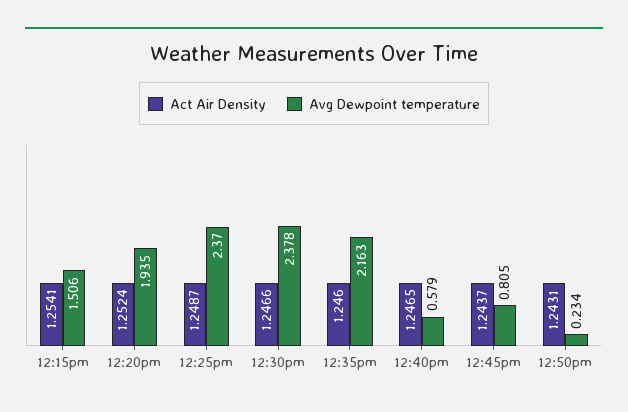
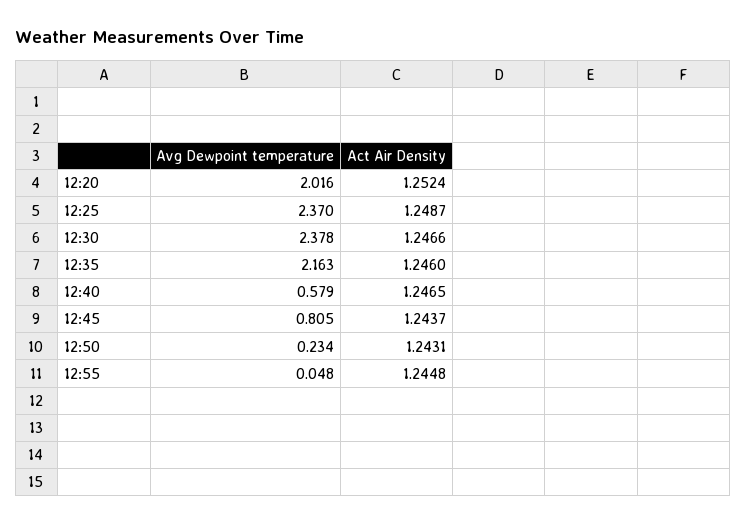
Act Air Density, 12:15pm: 1.2541 -> none
Avg Dewpoint temperature, 12:15pm: 1.506 -> none
Avg Dewpoint temperature, 12:20pm: 1.935 -> 2.016
Avg Dewpoint temperature, 12:55: none -> 0.048
Act Air Density, 12:55: none -> 1.2448

